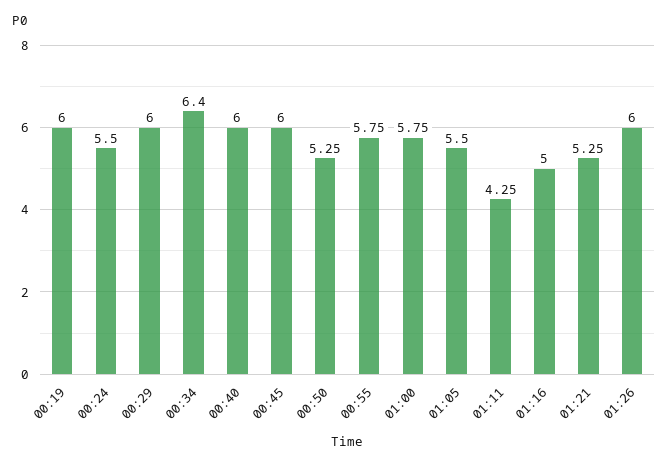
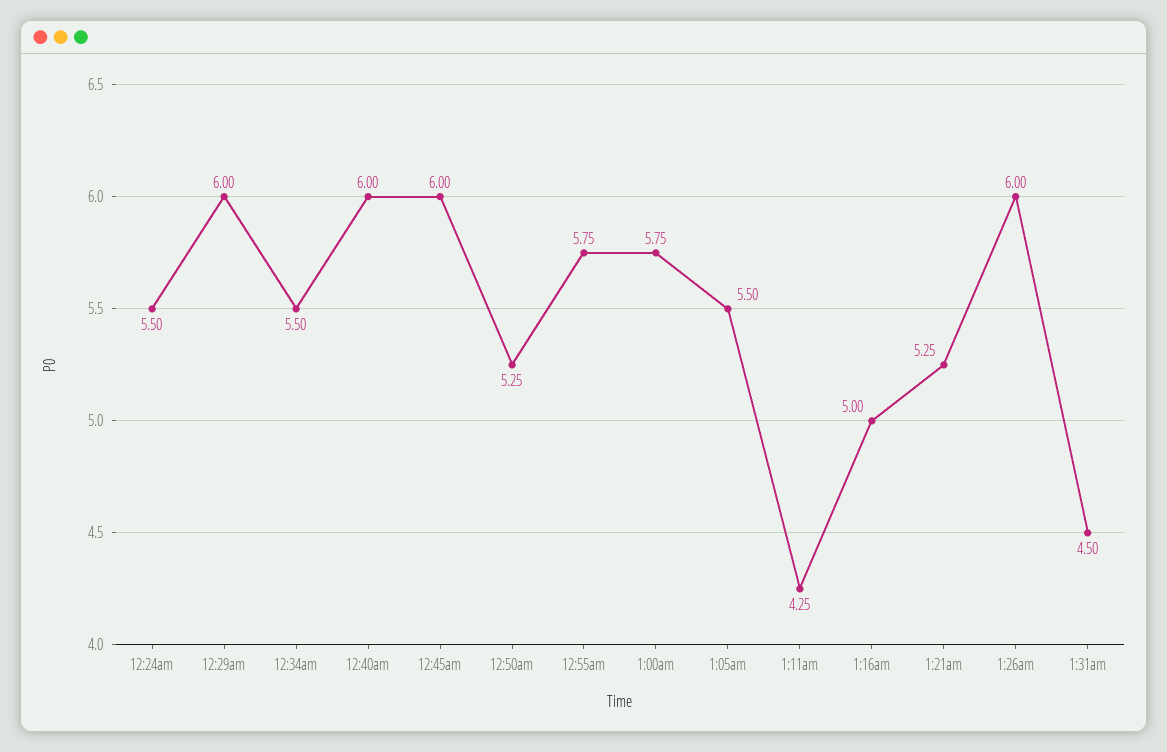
00:19: 6 -> none
00:34: 6.4 -> 5.5
1:31am: none -> 4.5

